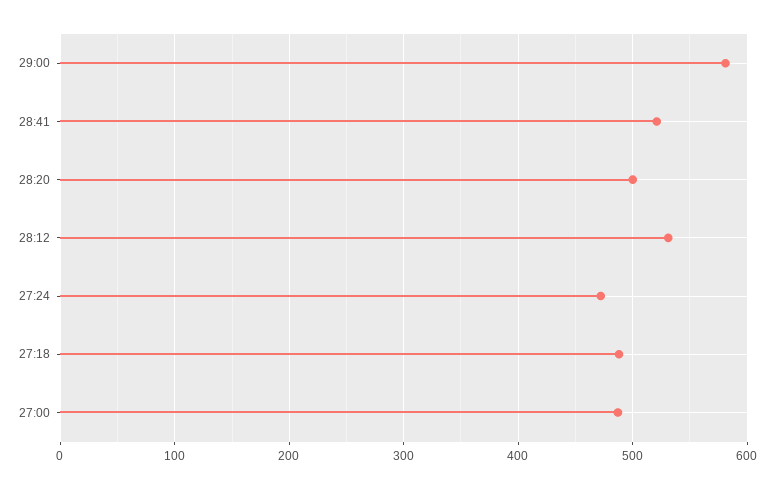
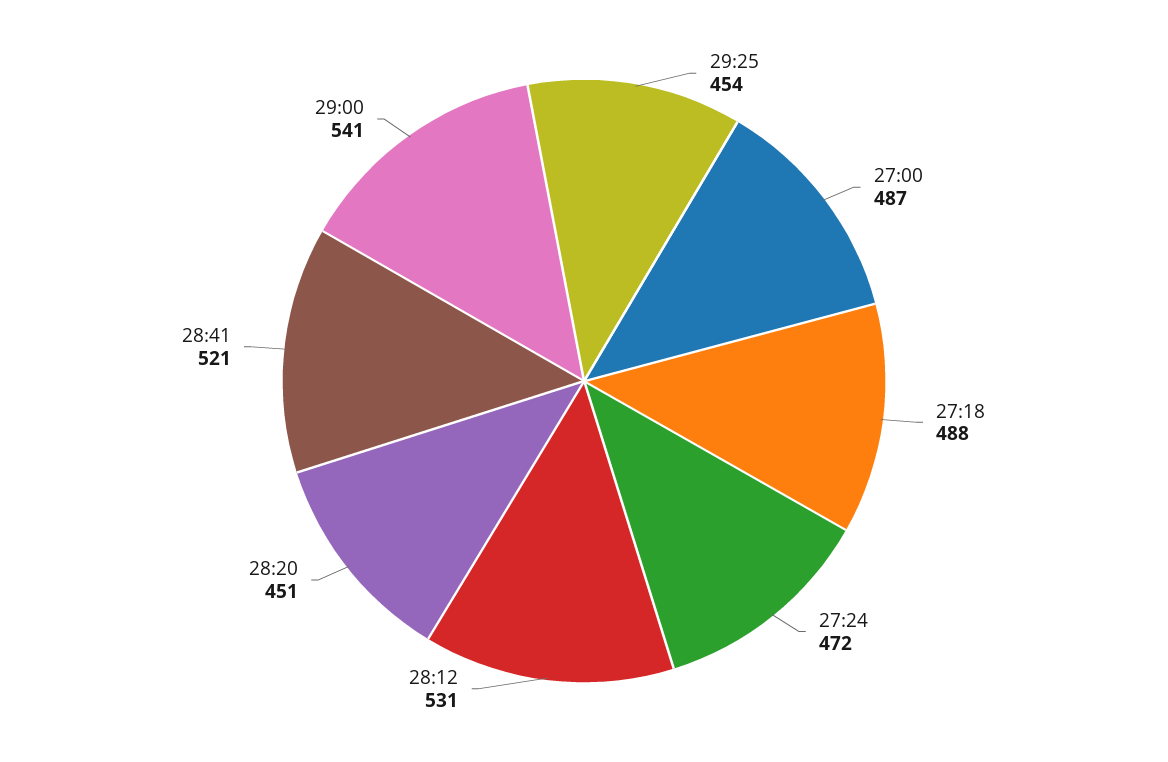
29:00: 580 -> 541
28:20: 500 -> 451
29:25: none -> 454

